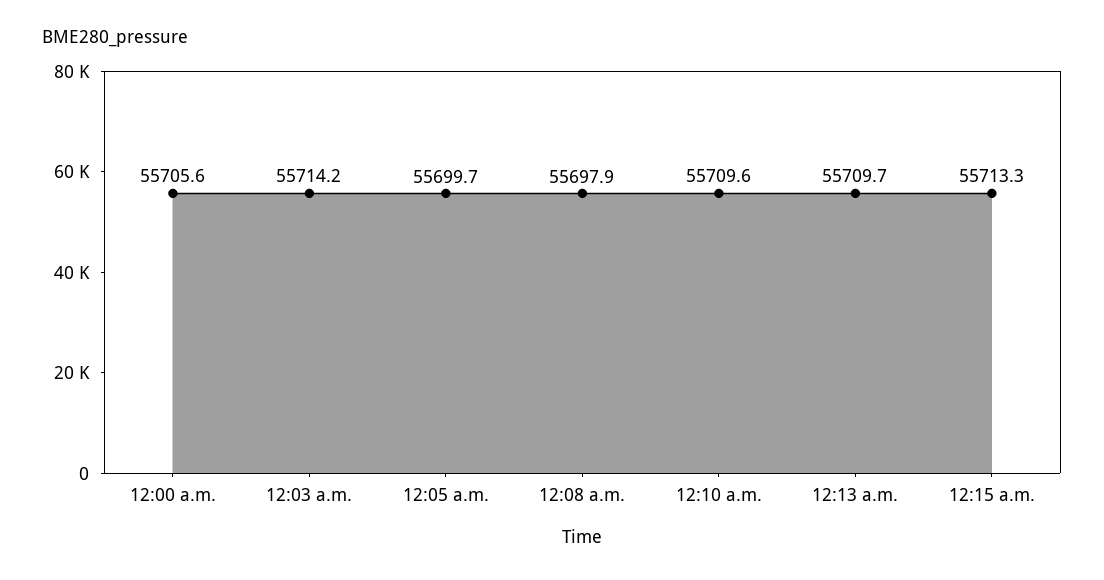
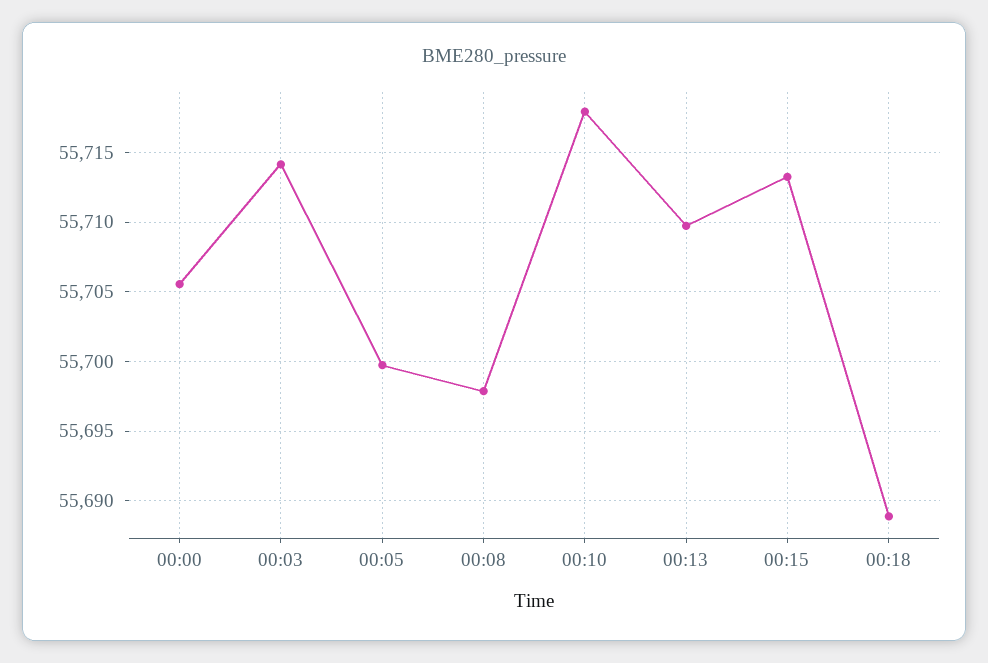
12:10 a.m.: 55709.6 -> 55718
00:18: none -> 55689

